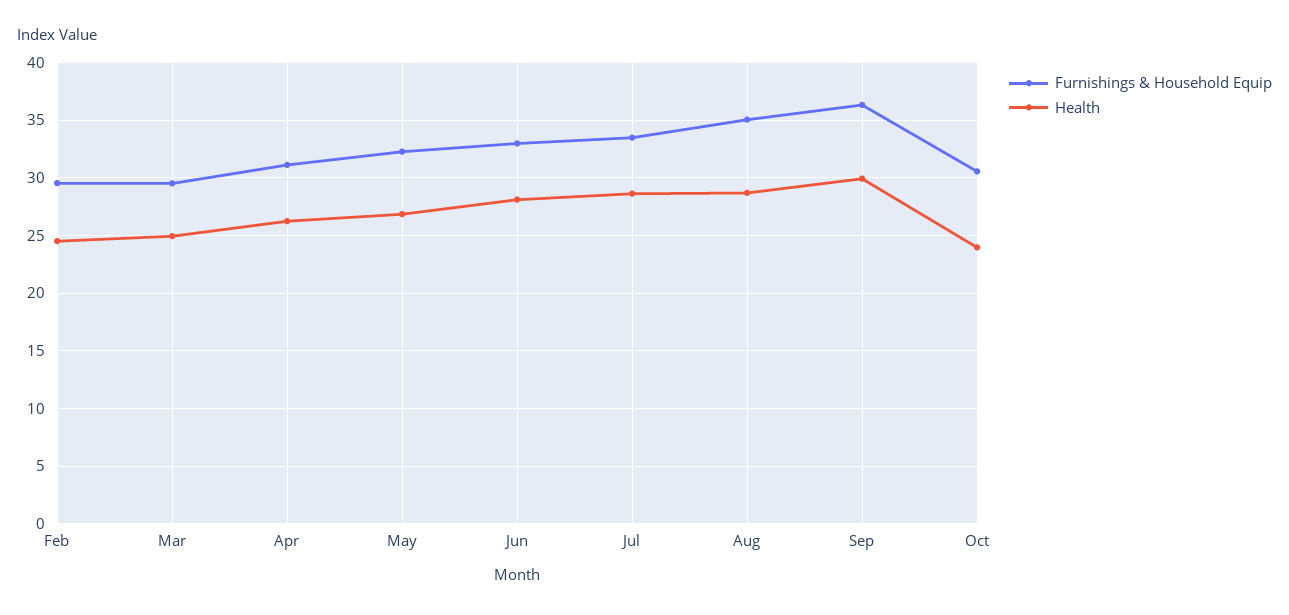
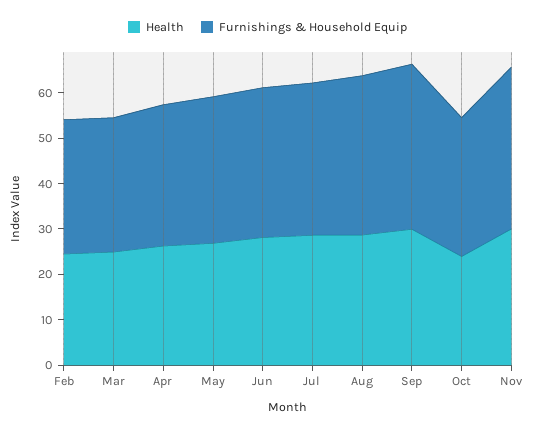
Health, Nov: none -> 30
Furnishings & Household Equip, Nov: none -> 36

